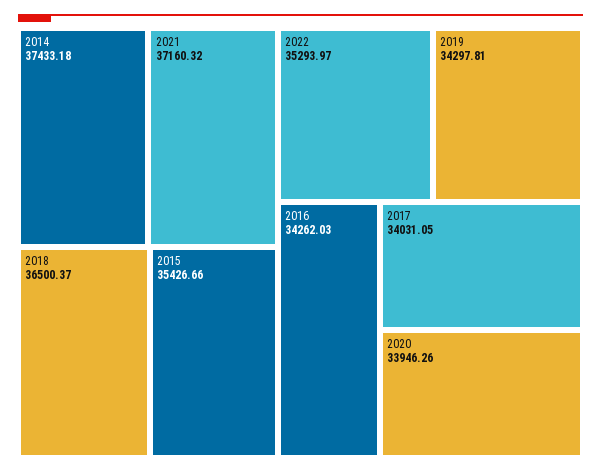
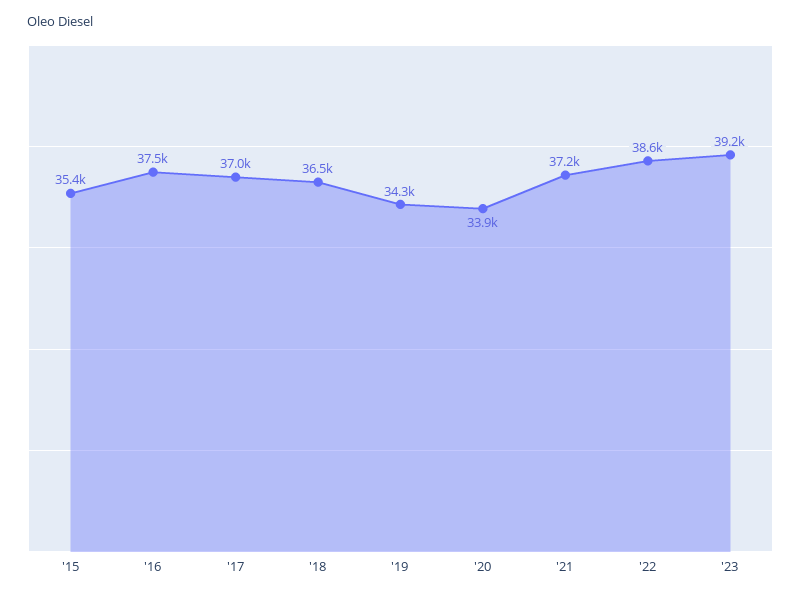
2014: 37433.18 -> none
2022: 35293.97 -> 38600
2016: 34262.03 -> 37500
2017: 34031.05 -> 37000
'23: none -> 39200

